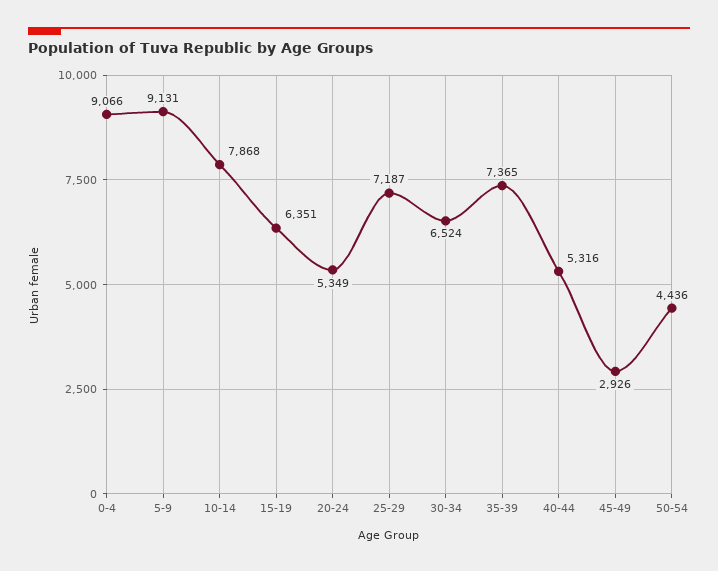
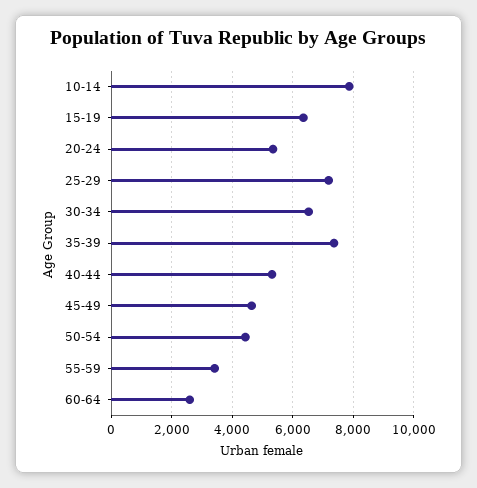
0-4: 9066 -> none
5-9: 9131 -> none
45-49: 2926 -> 4600
55-59: none -> 3400
60-64: none -> 2600

